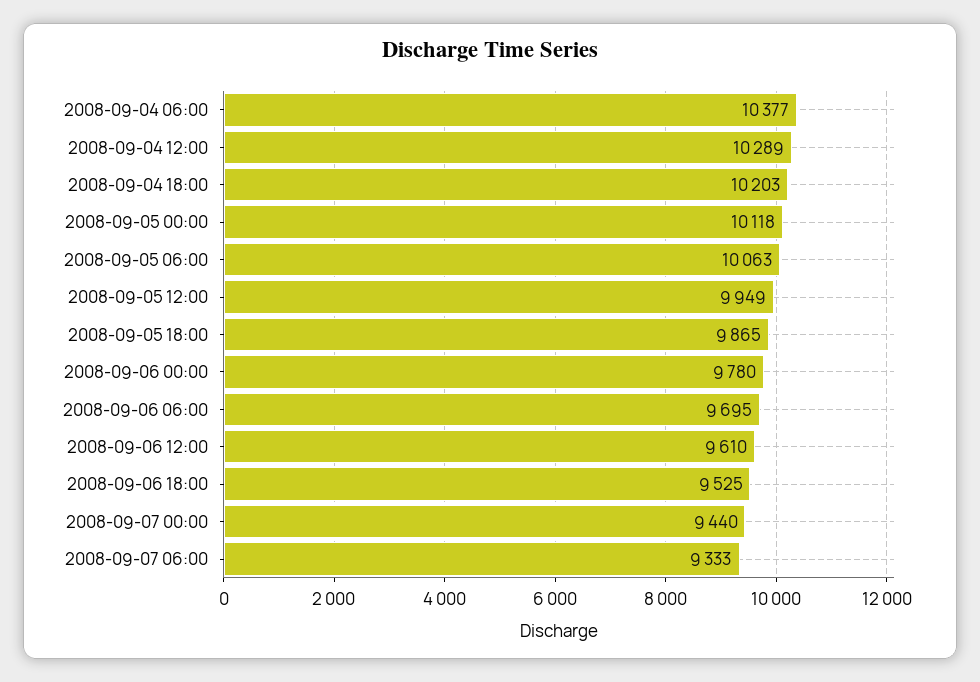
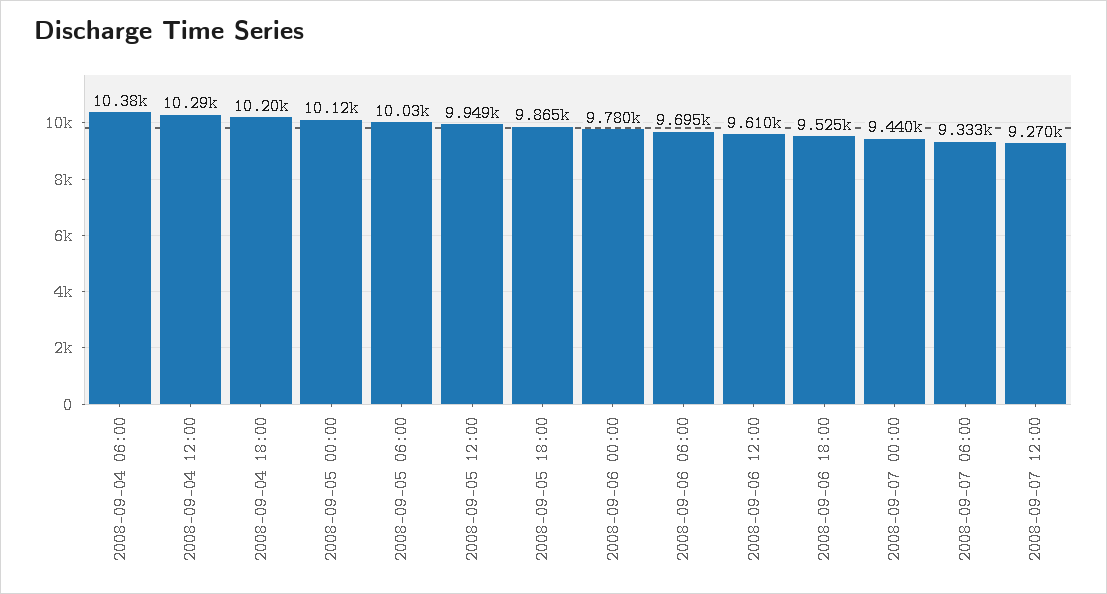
2008-09-05 06:00: 10063 -> 10030
2008-09-07 12:00: none -> 9270

